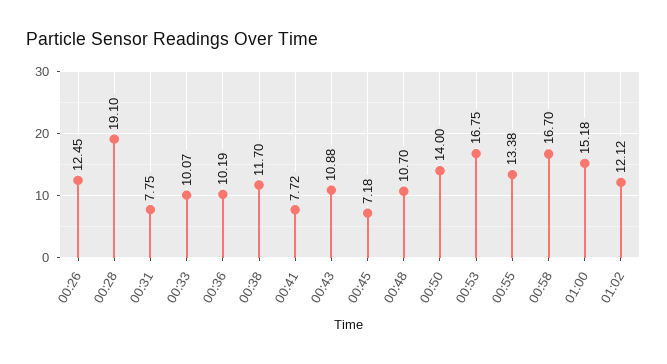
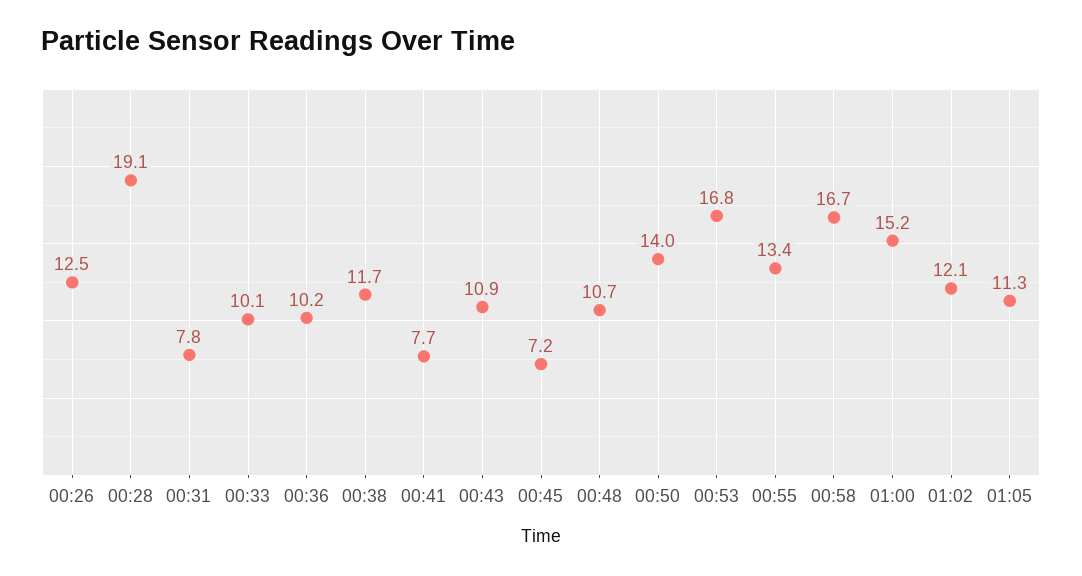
01:05: none -> 11.3

